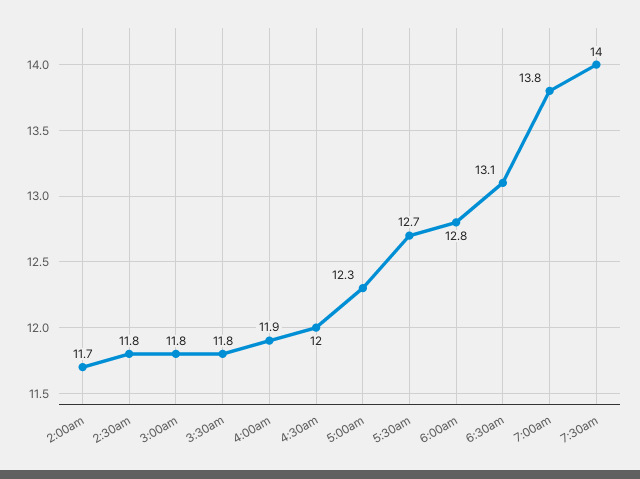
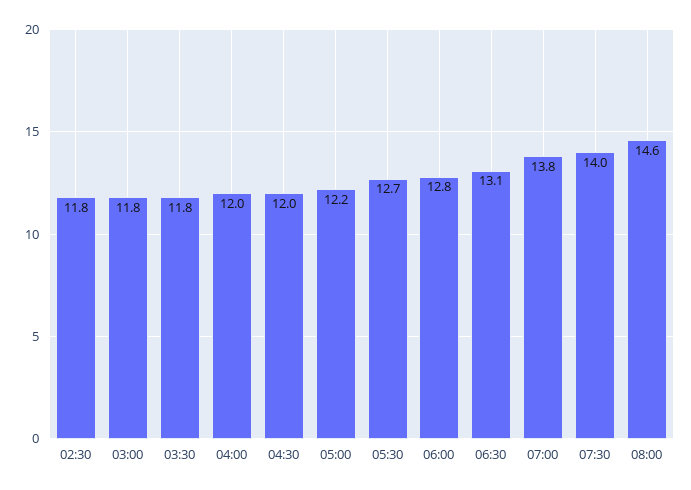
2:00am: 11.7 -> none
4:00am: 11.9 -> 12
5:00am: 12.3 -> 12.2
08:00: none -> 14.6

